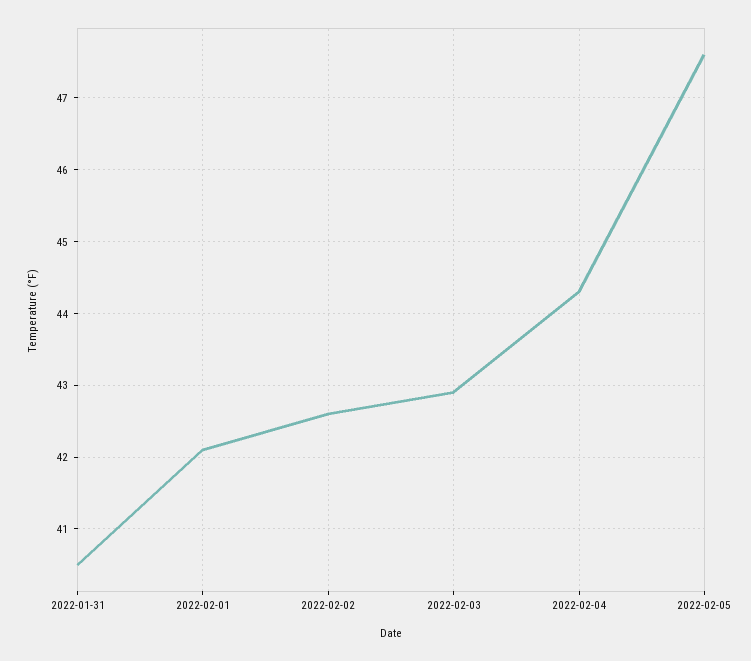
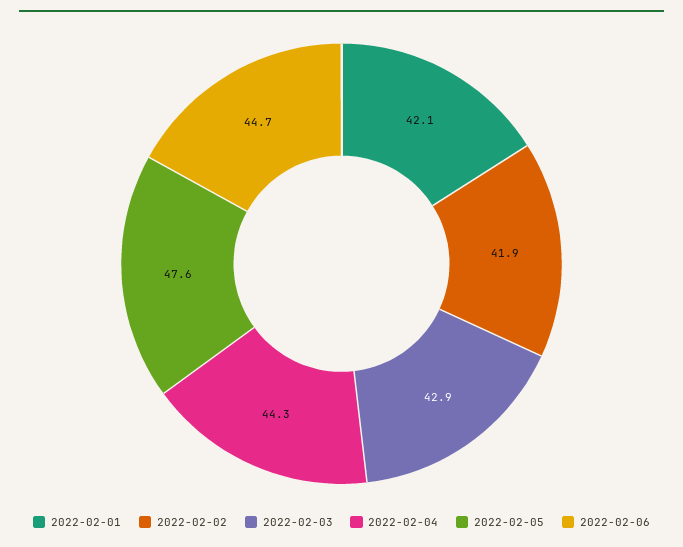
2022-01-31: 40.5 -> none
2022-02-02: 42.6 -> 41.9
2022-02-06: none -> 44.7

